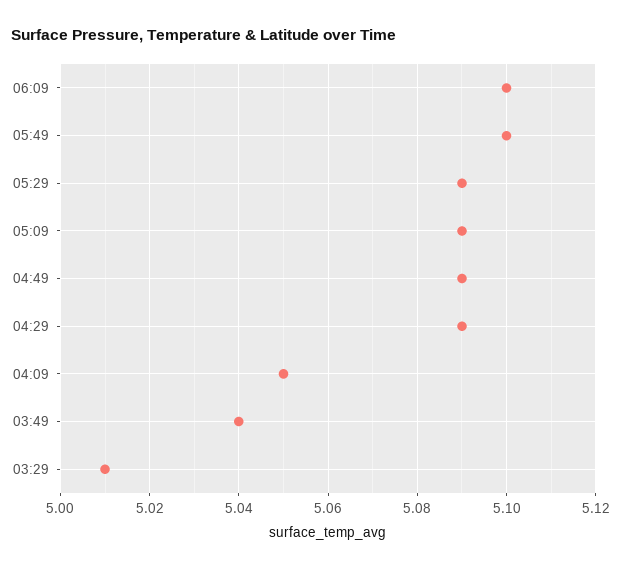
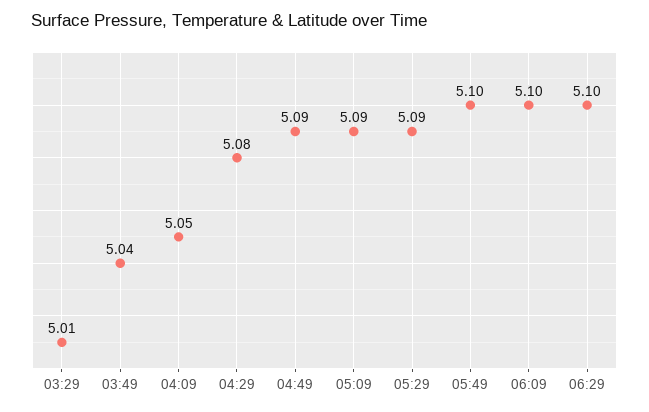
04:29: 5.09 -> 5.08
06:29: none -> 5.1

